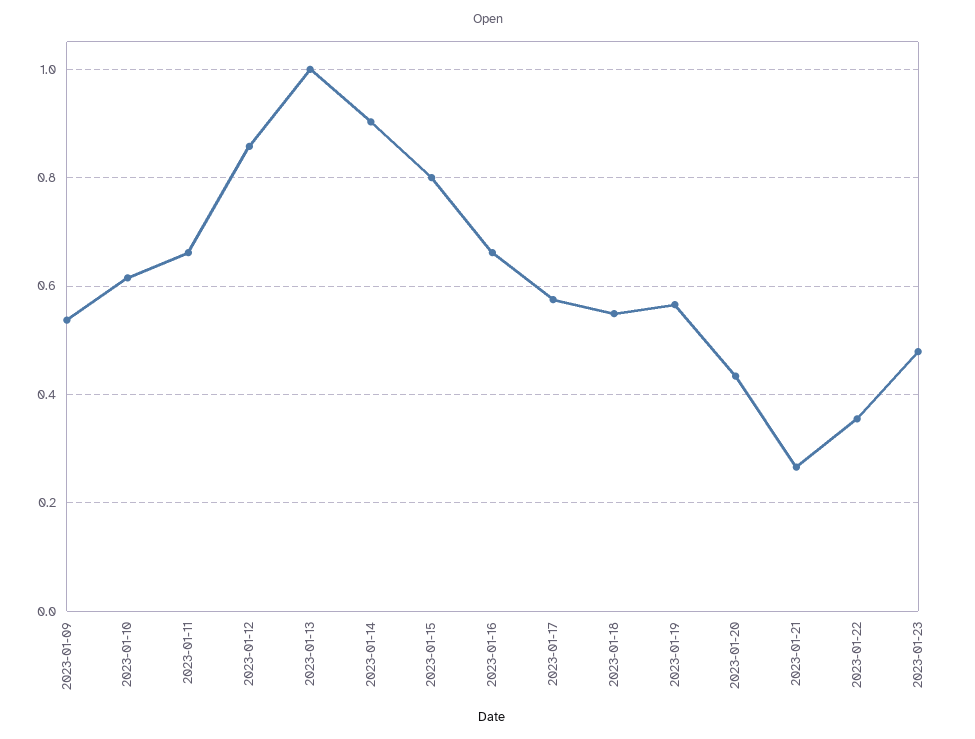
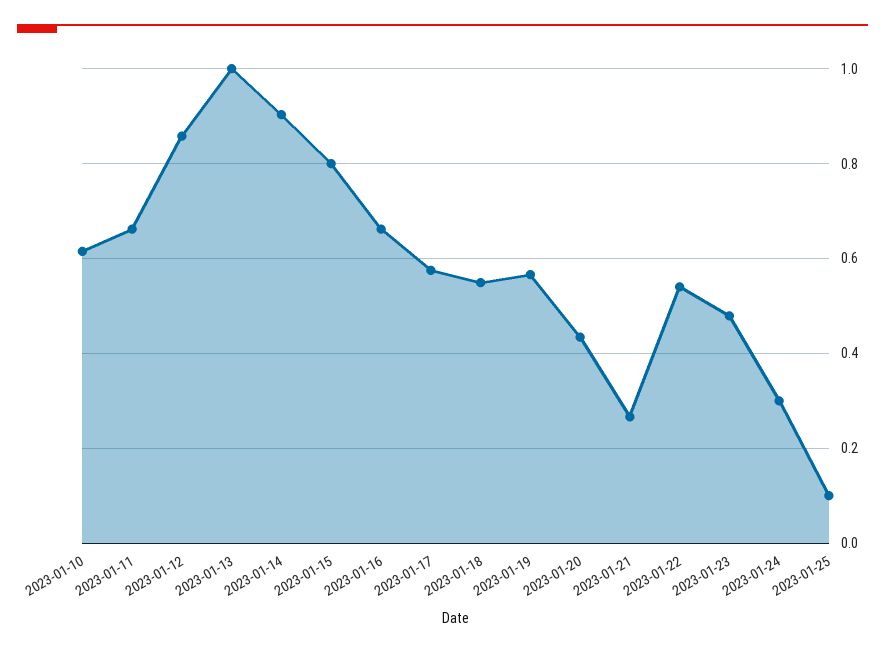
2023-01-09: 0.54 -> none
2023-01-22: 0.36 -> 0.54
2023-01-24: none -> 0.3
2023-01-25: none -> 0.1

